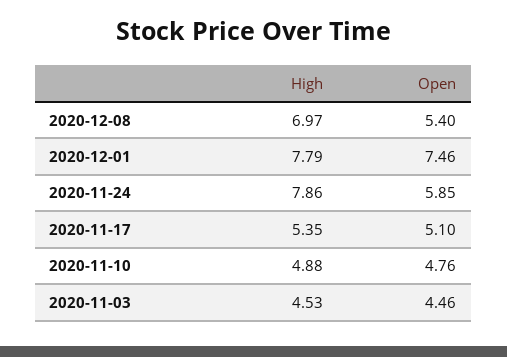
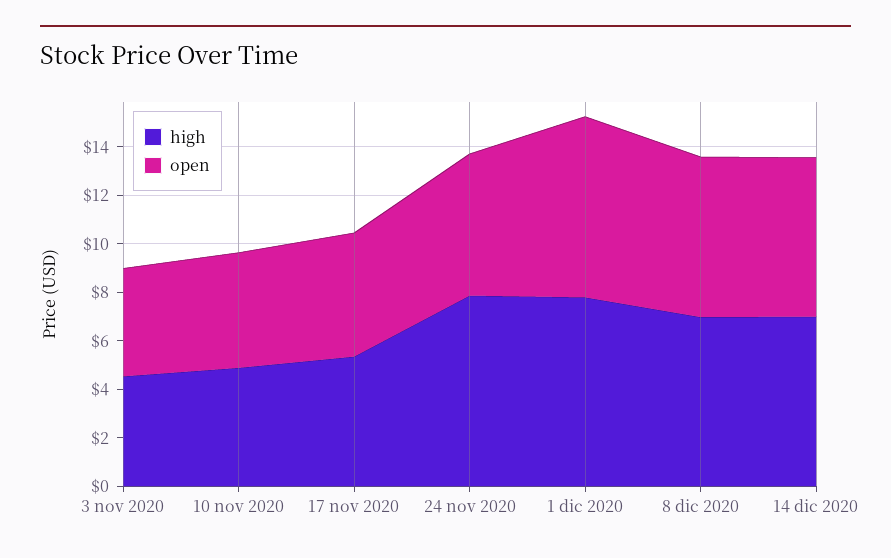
Open, 2020-12-08: 5.4 -> 6.5
High, 14 dic 2020: none -> 7
Open, 14 dic 2020: none -> 6.5

